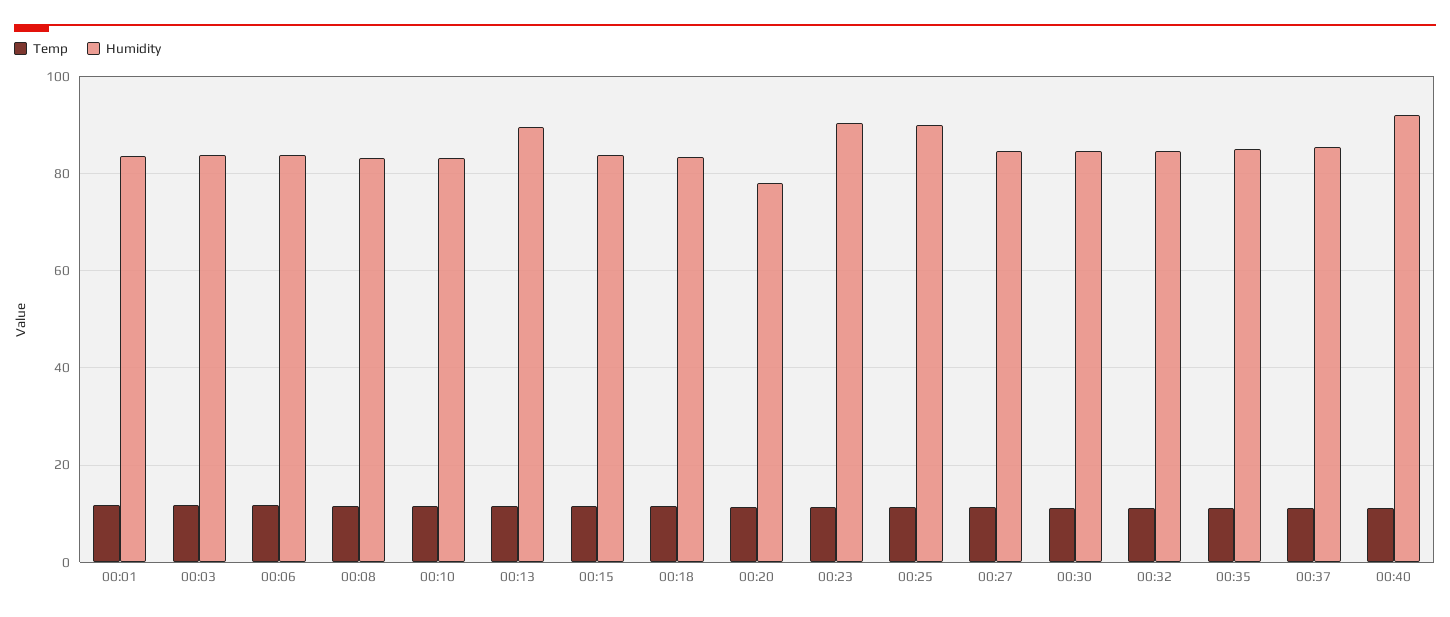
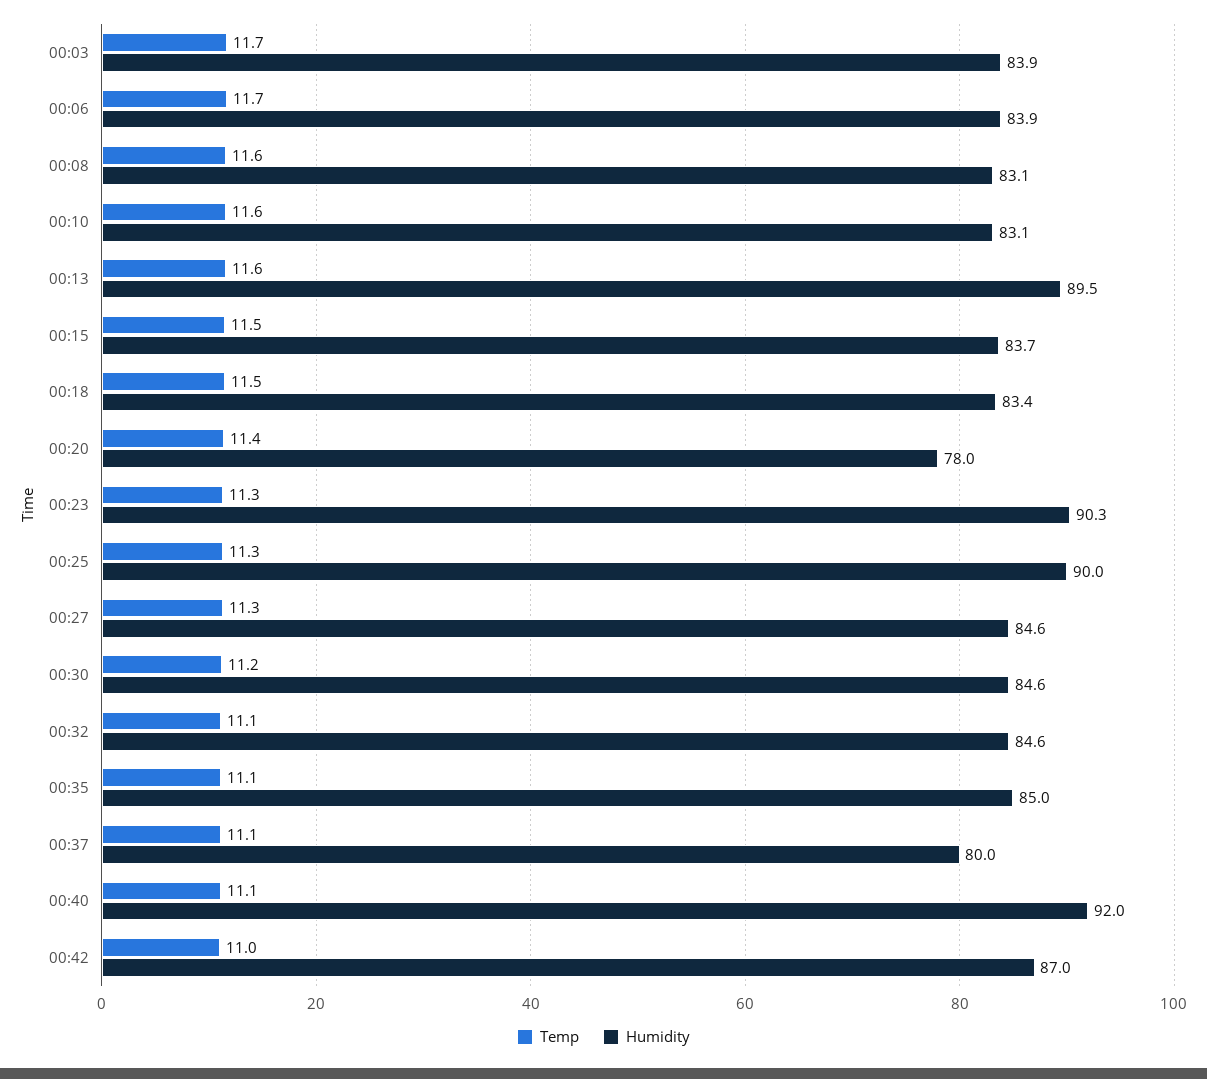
Temp, 00:01: 12 -> none
Humidity, 00:01: 84 -> none
Humidity, 00:37: 86 -> 80
Temp, 00:42: none -> 11
Humidity, 00:42: none -> 87

